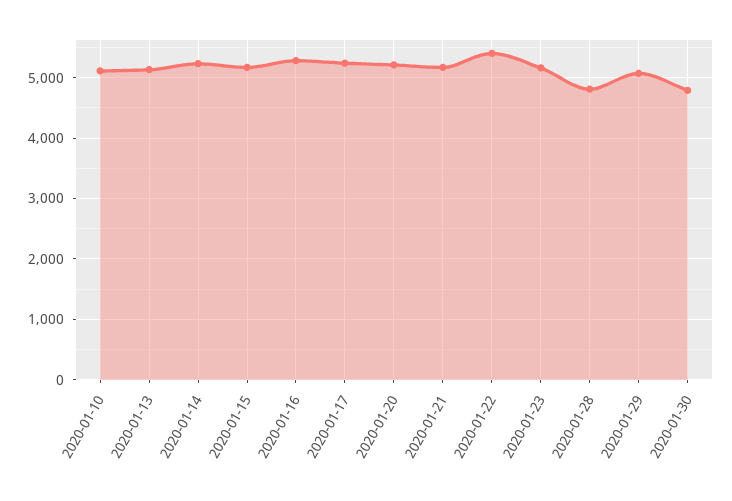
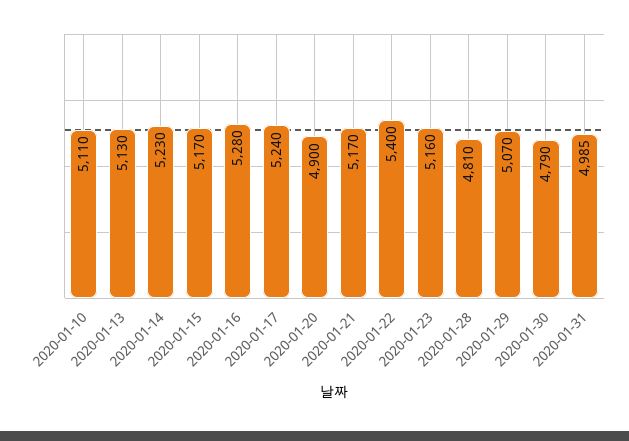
2020-01-20: 5200 -> 4900
2020-01-31: none -> 4985

